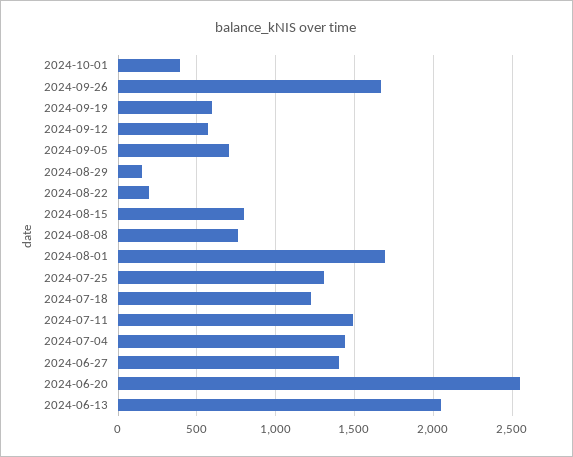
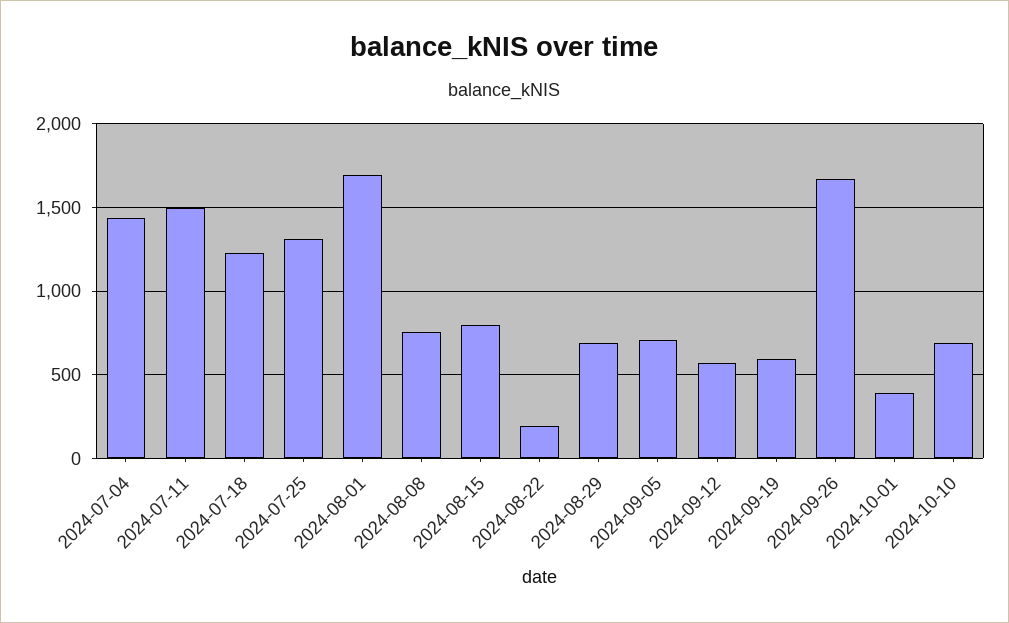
2024-08-29: 150 -> 700
2024-06-27: 1400 -> none
2024-06-20: 2550 -> none
2024-06-13: 2050 -> none
2024-10-10: none -> 700

